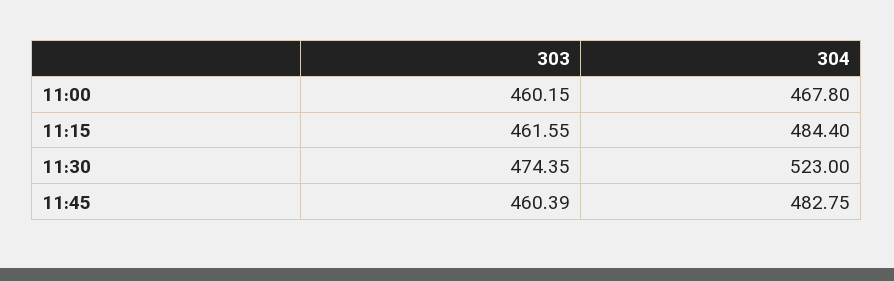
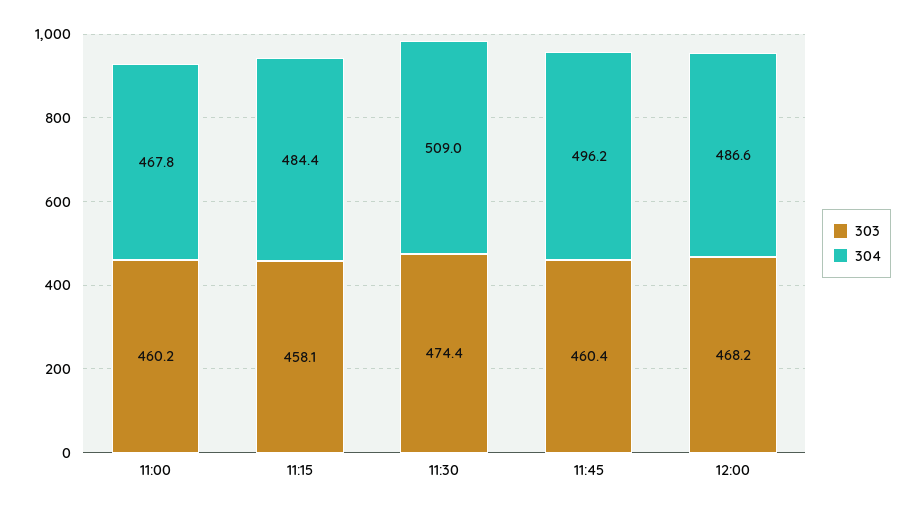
303, 11:15: 461.55 -> 458.1
304, 11:30: 523 -> 509
304, 11:45: 482.75 -> 496.2
303, 12:00: none -> 468.2
304, 12:00: none -> 486.6

